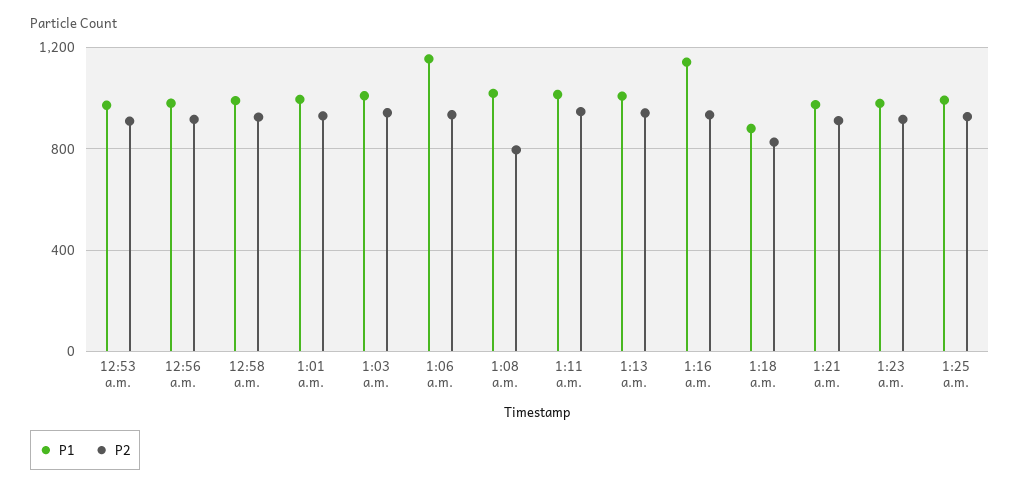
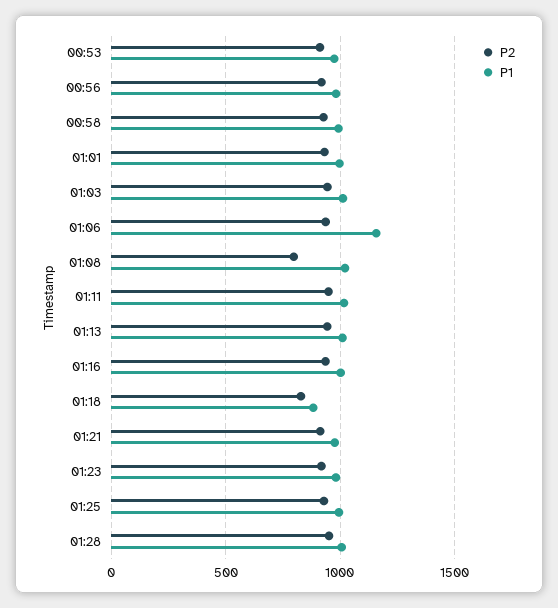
P1, 1:16 a.m.: 1150 -> 1000
P2, 01:28: none -> 950
P1, 01:28: none -> 1000

